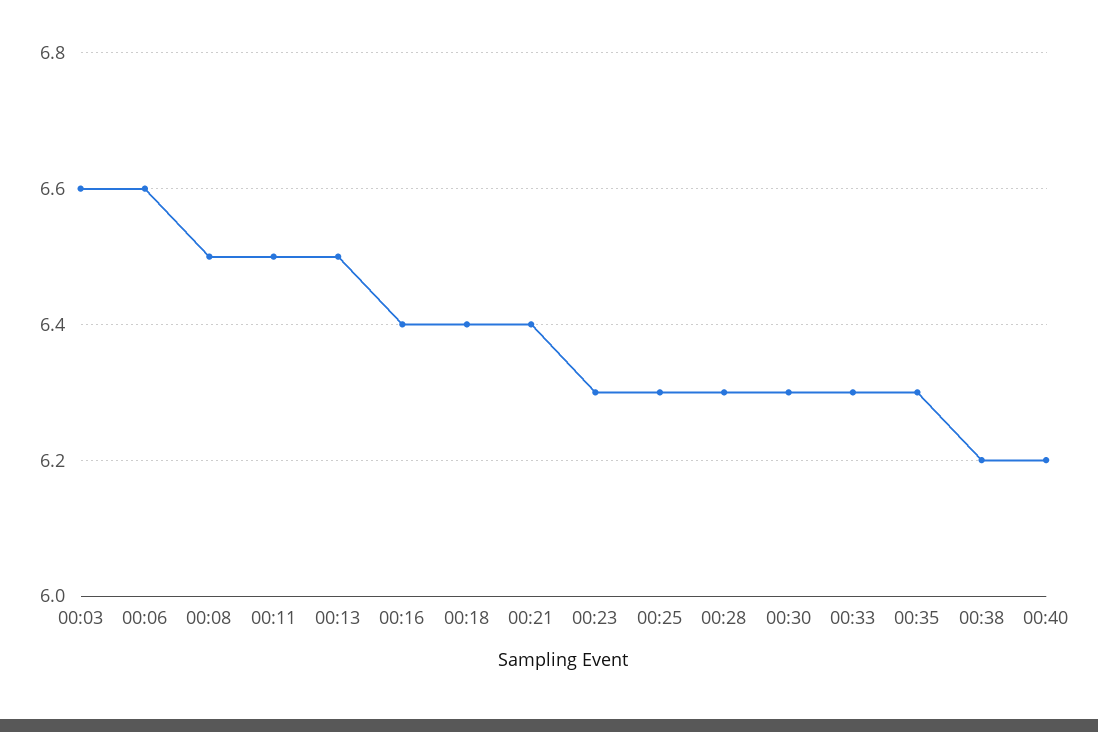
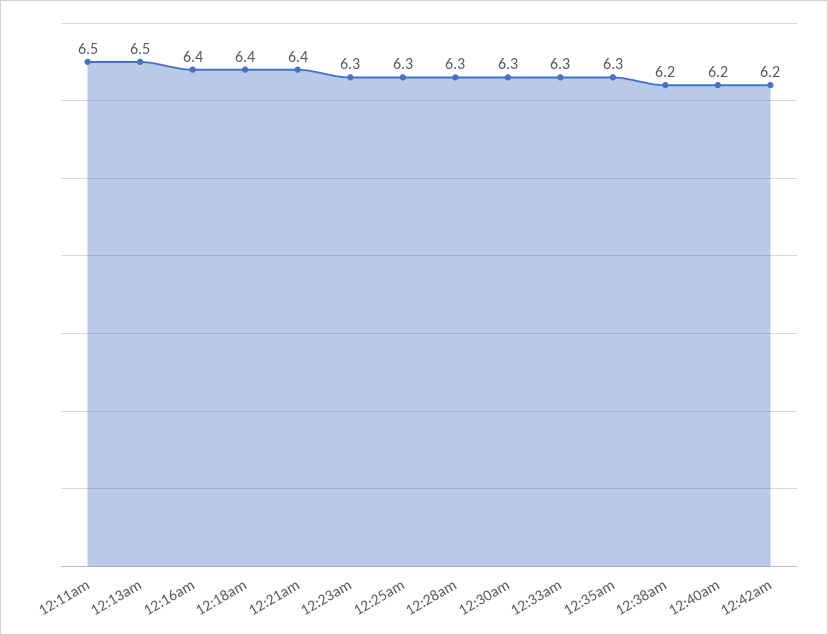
00:03: 6.6 -> none
00:06: 6.6 -> none
00:08: 6.5 -> none
12:42am: none -> 6.2

